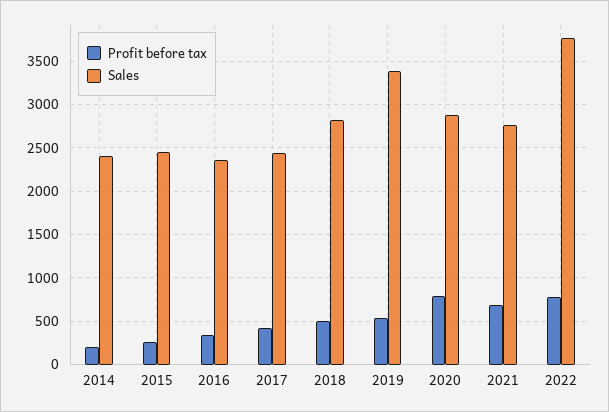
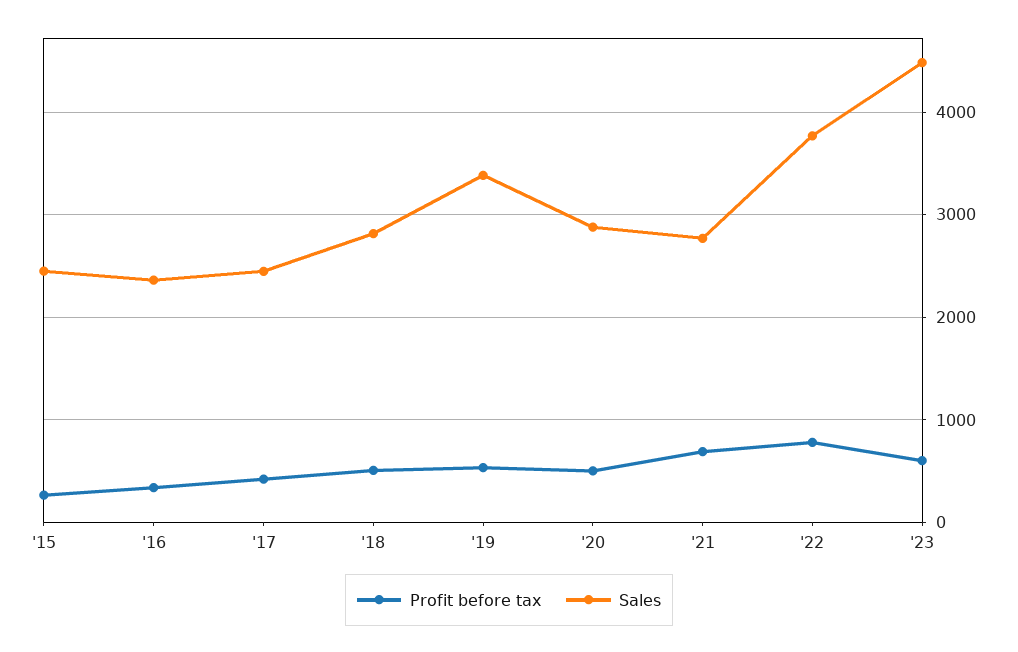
Profit before tax, 2014: 200 -> none
Sales, 2014: 2400 -> none
Profit before tax, 2020: 800 -> 500
Profit before tax, '23: none -> 600
Sales, '23: none -> 4500

